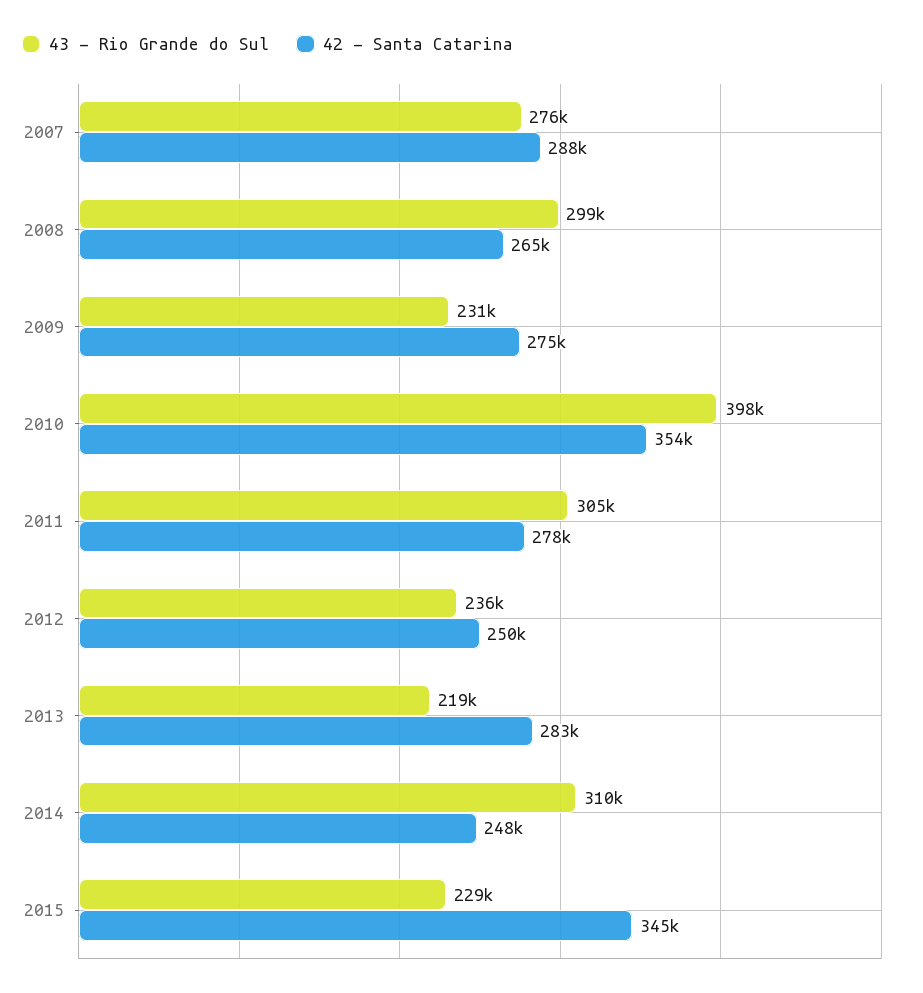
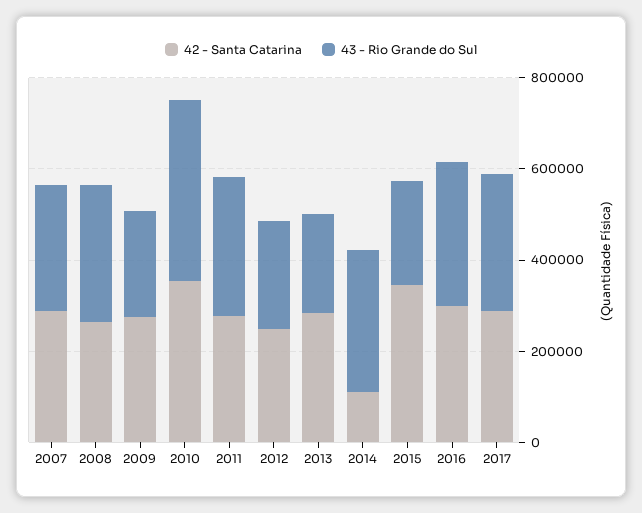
42 - Santa Catarina, 2014: 248000 -> 100000
42 - Santa Catarina, 2016: none -> 300000
43 - Rio Grande do Sul, 2016: none -> 300000
42 - Santa Catarina, 2017: none -> 300000
43 - Rio Grande do Sul, 2017: none -> 300000

